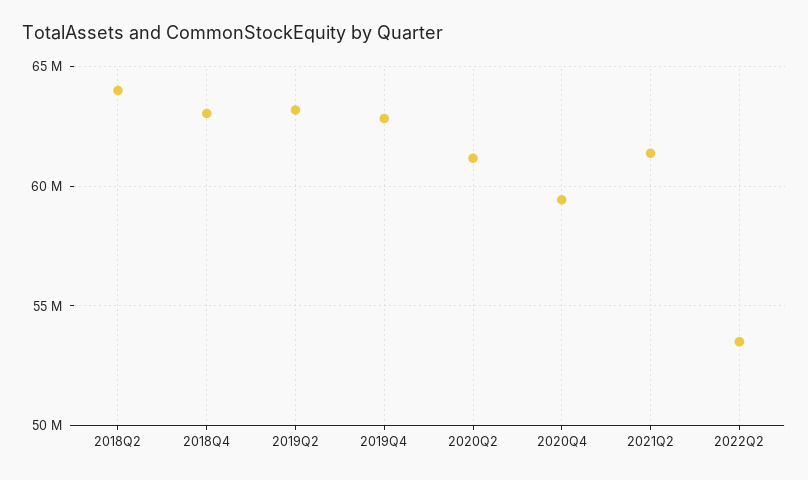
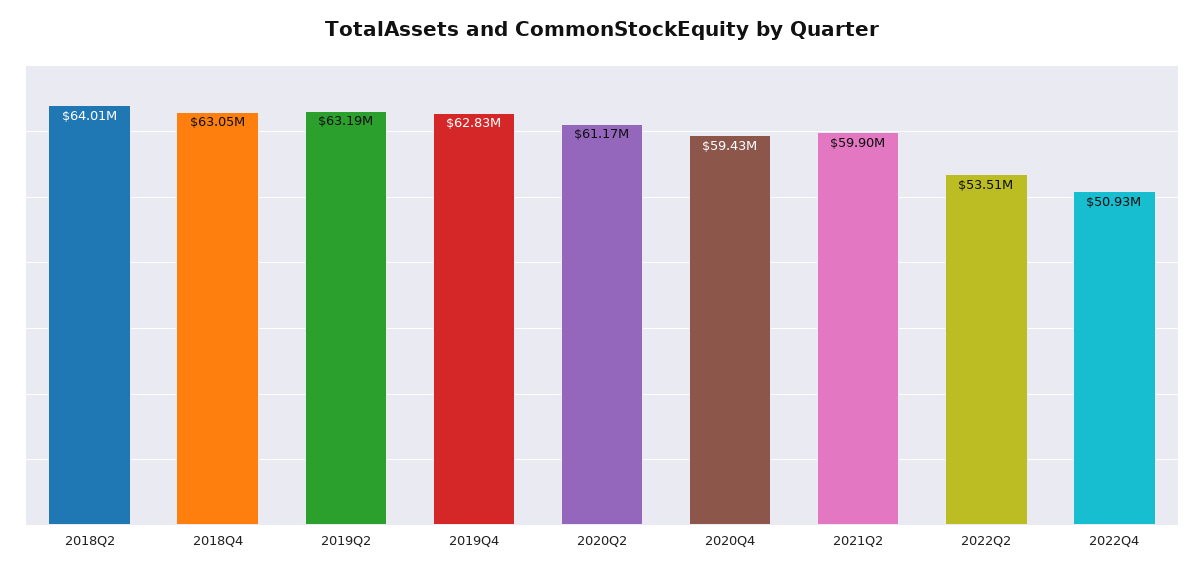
2021Q2: 61500000 -> 59900000
2022Q4: none -> 50930000

